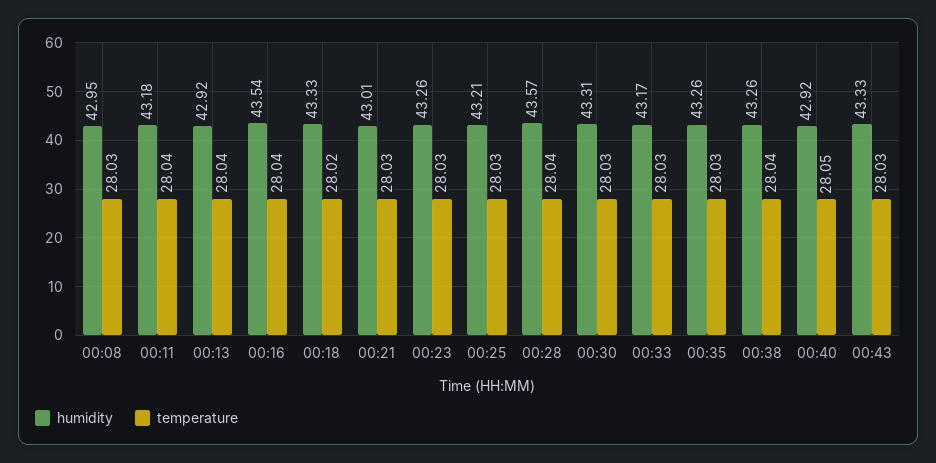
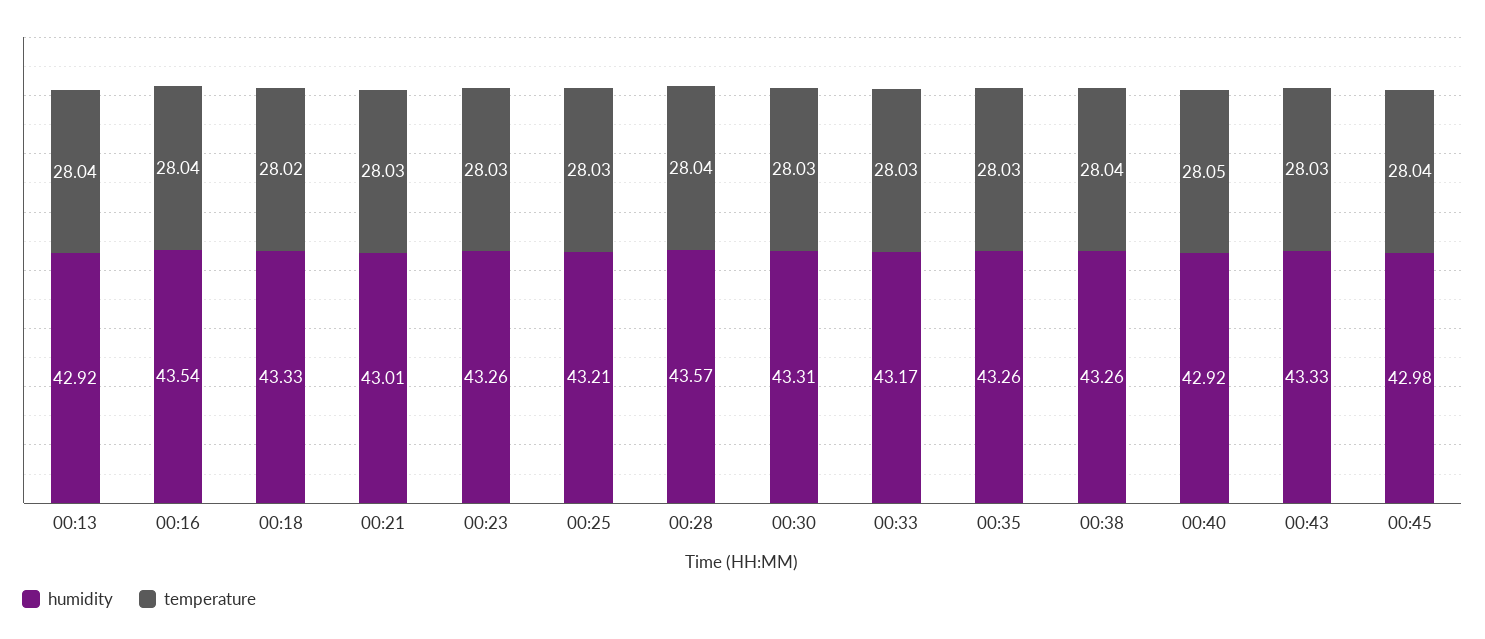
humidity, 00:08: 42.95 -> none
temperature, 00:08: 28.03 -> none
humidity, 00:11: 43.18 -> none
temperature, 00:11: 28.04 -> none
humidity, 00:45: none -> 42.98
temperature, 00:45: none -> 28.04

